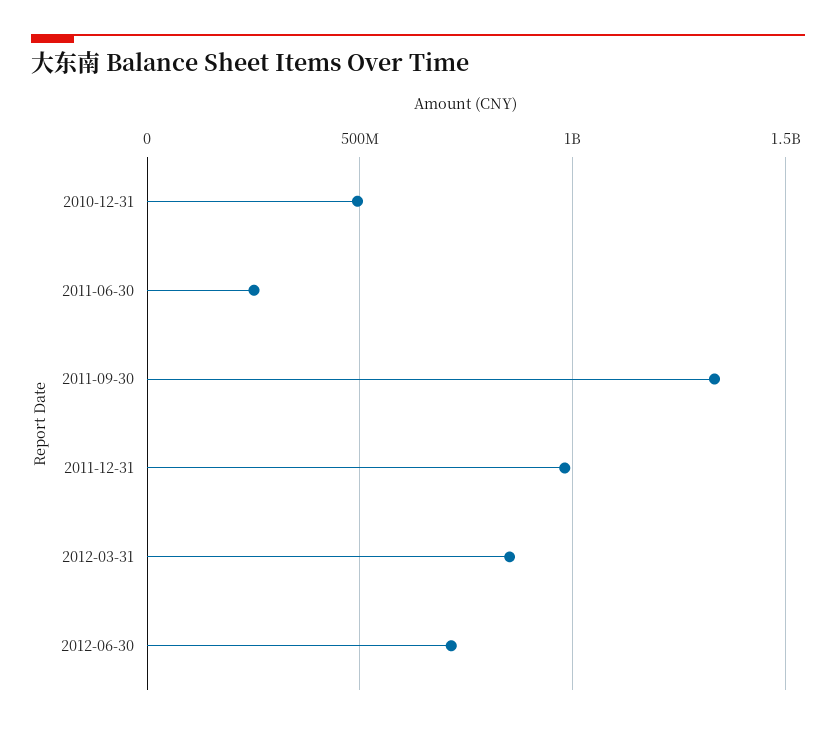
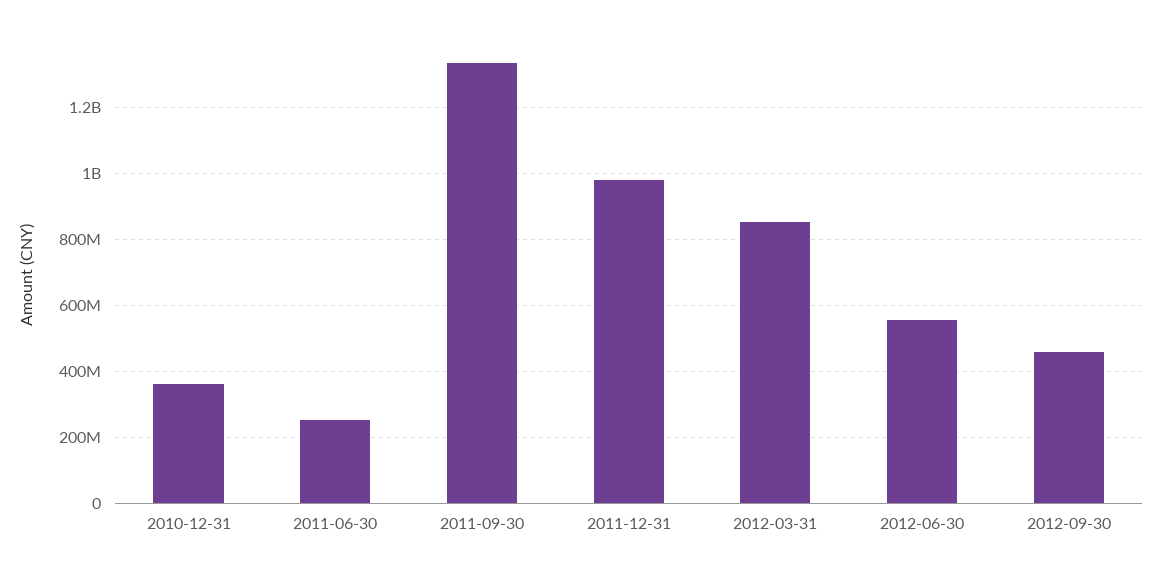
2010-12-31: 500000000 -> 360000000
2012-06-30: 700000000 -> 560000000
2012-09-30: none -> 460000000

